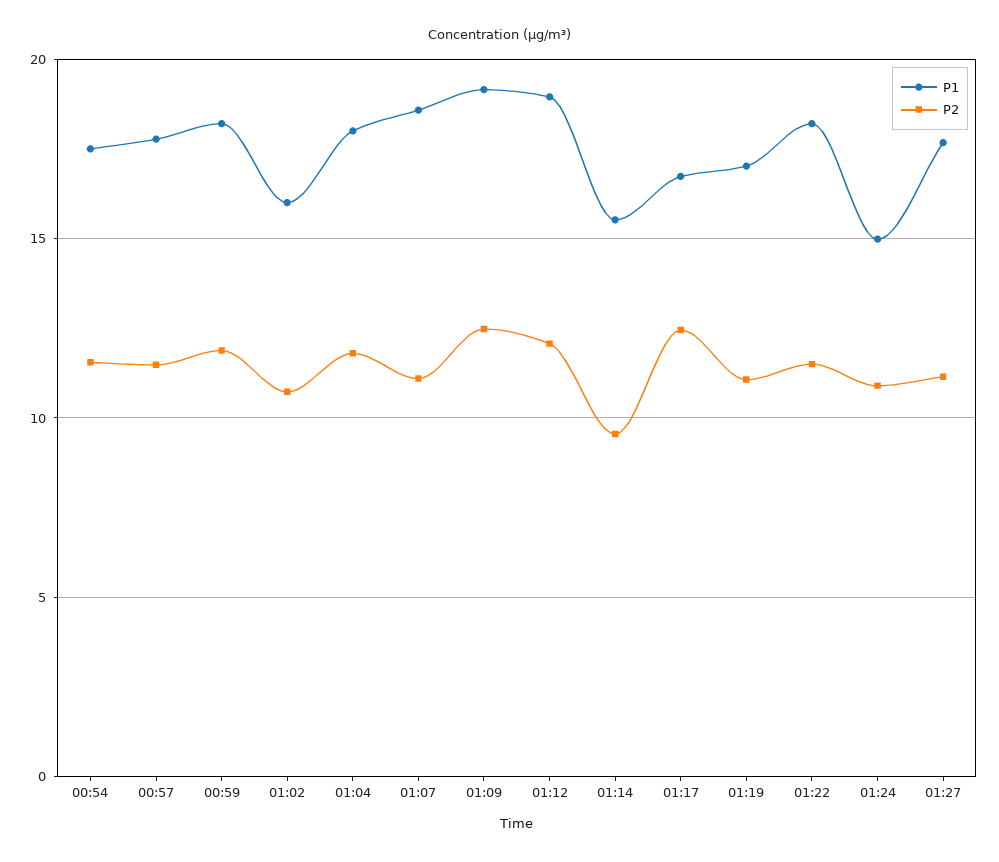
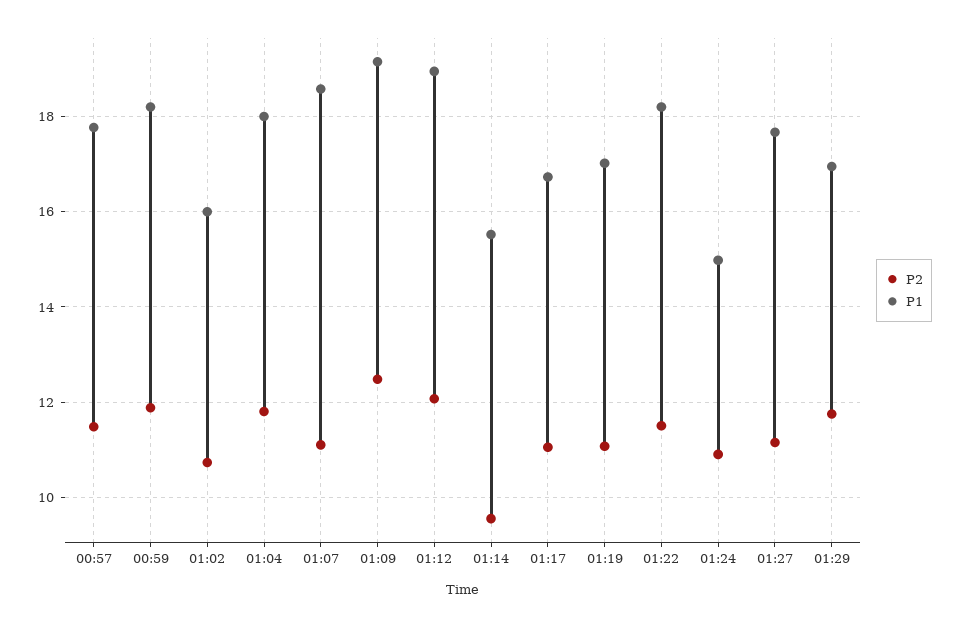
P1, 00:54: 17.5 -> none
P2, 00:54: 11.5 -> none
P2, 01:17: 12.5 -> 11
P2, 01:29: none -> 11.8
P1, 01:29: none -> 17

